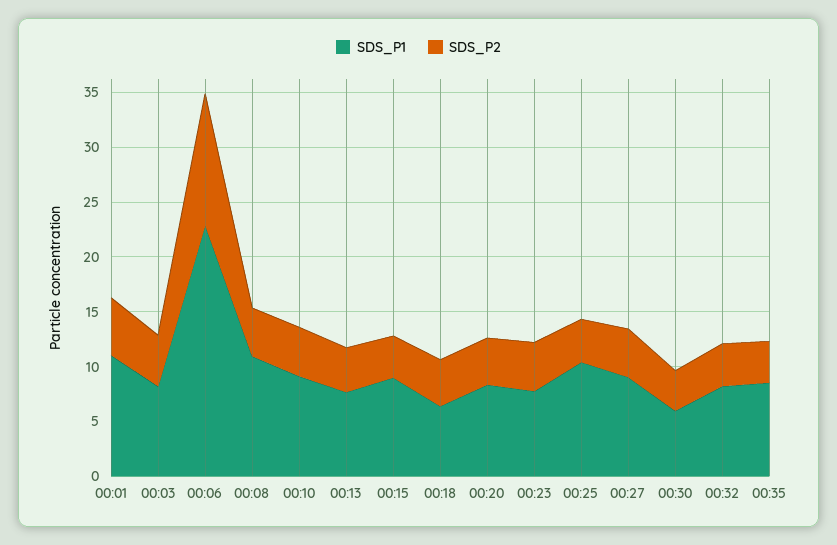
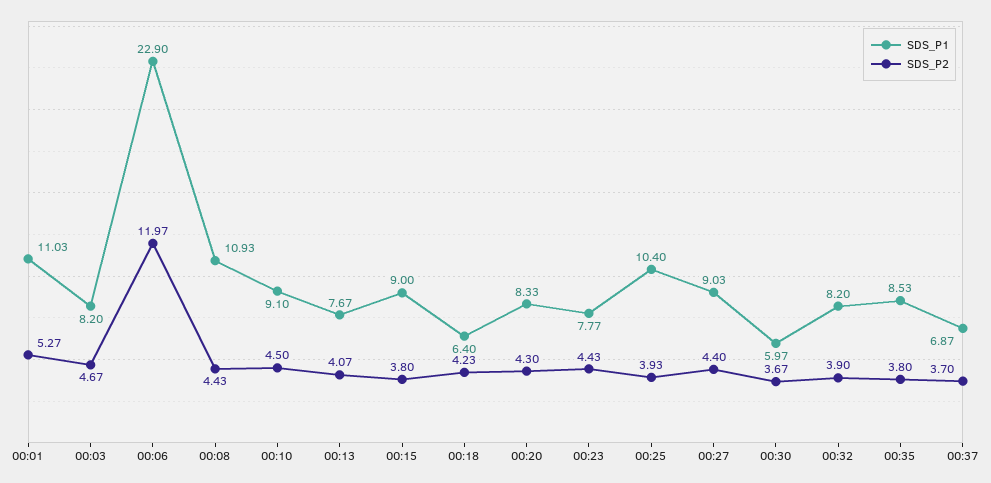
SDS_P1, 00:37: none -> 6.87
SDS_P2, 00:37: none -> 3.7

